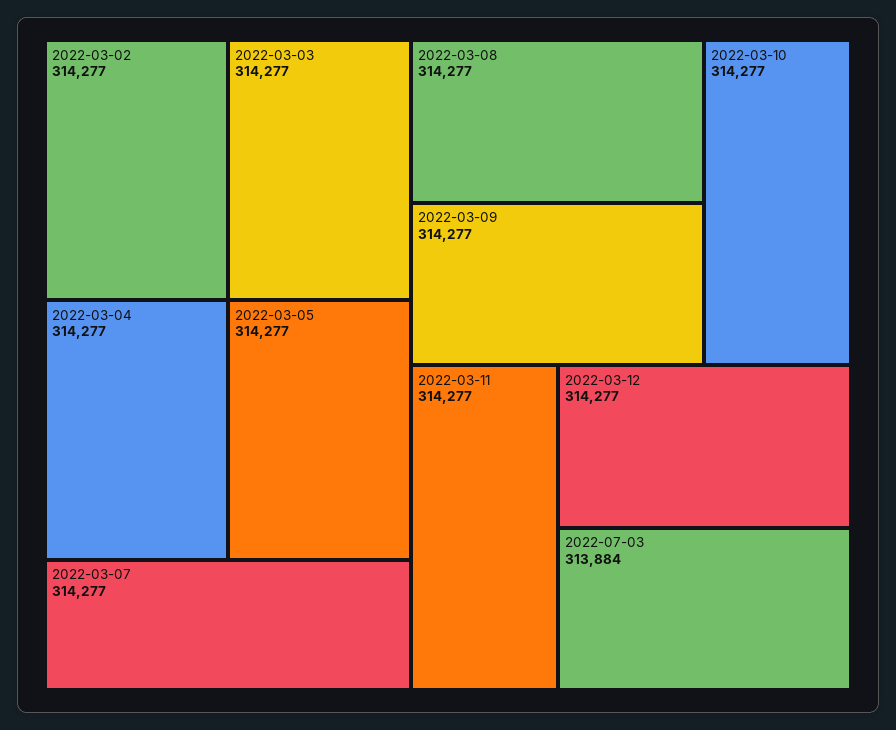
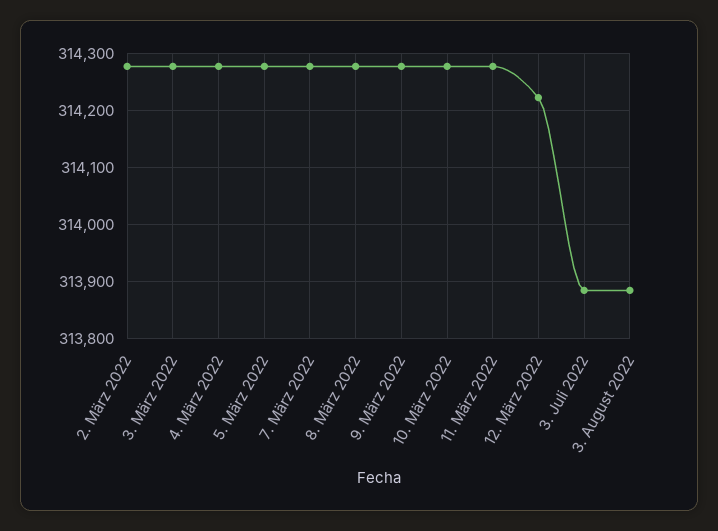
2022-03-12: 314277 -> 314220
3. August 2022: none -> 313880

